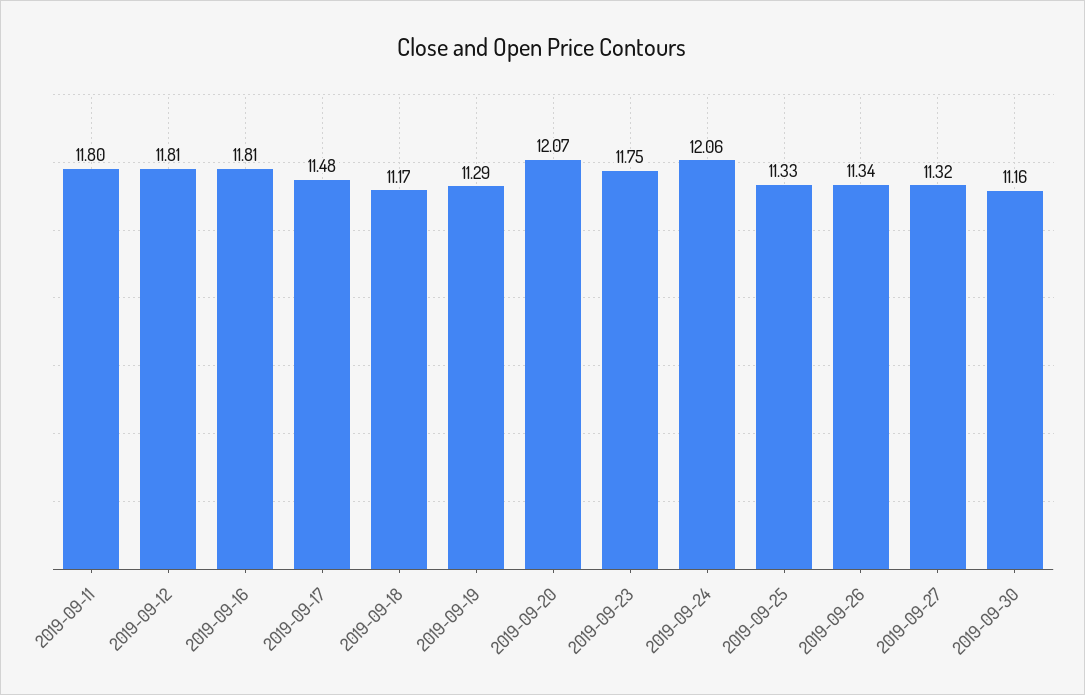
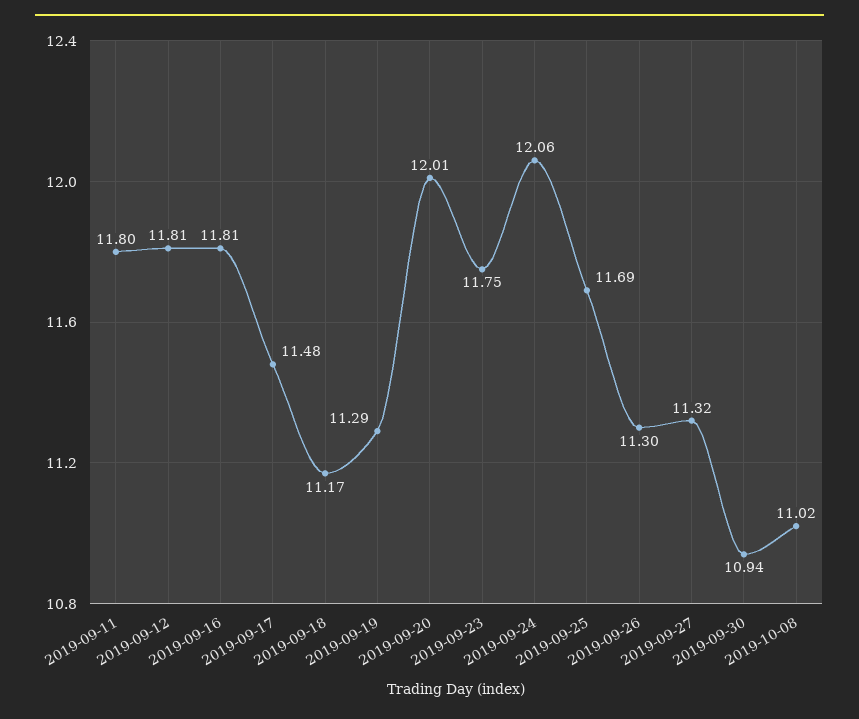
2019-09-20: 12.07 -> 12.01
2019-09-25: 11.33 -> 11.69
2019-09-26: 11.34 -> 11.3
2019-09-30: 11.16 -> 10.94
2019-10-08: none -> 11.02

